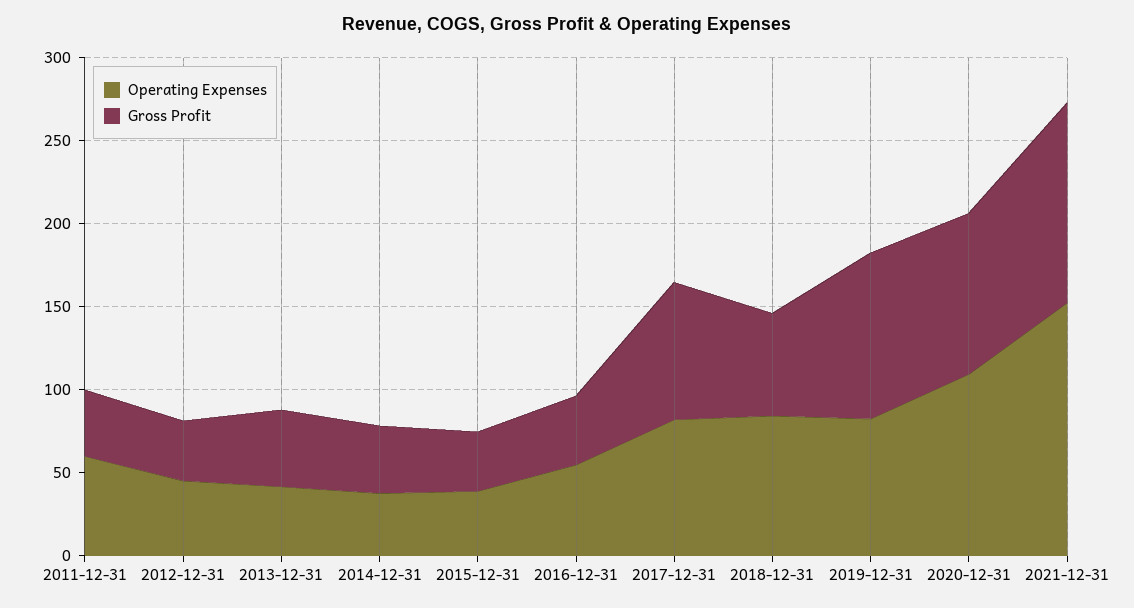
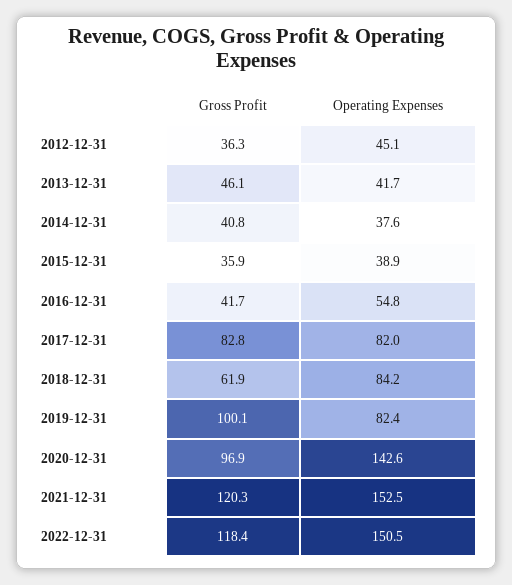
Operating Expenses, 2011-12-31: 60 -> none
Gross Profit, 2011-12-31: 40 -> none
Operating Expenses, 2020-12-31: 110 -> 142.6
Gross Profit, 2022-12-31: none -> 118.4
Operating Expenses, 2022-12-31: none -> 150.5

